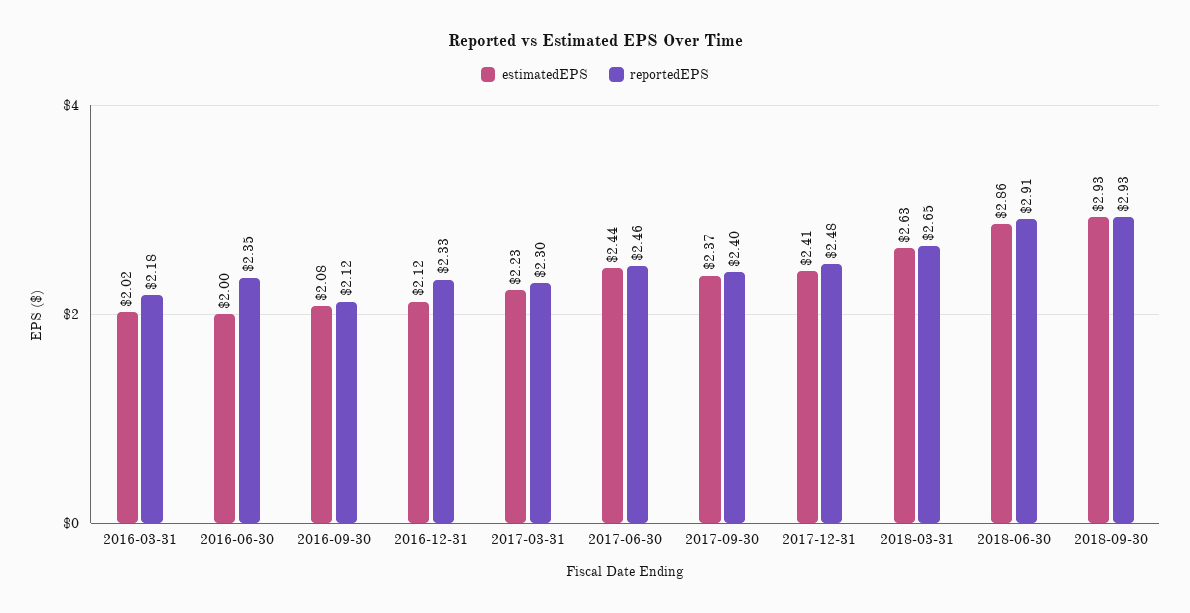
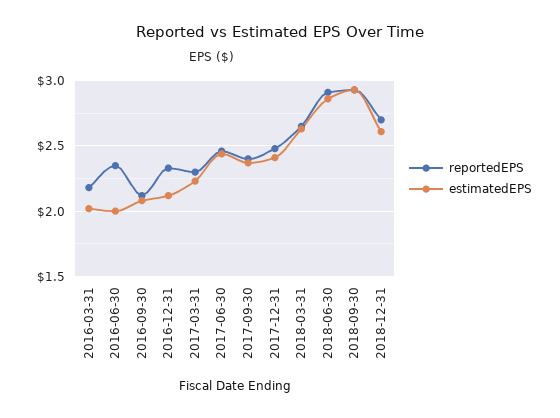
reportedEPS, 2018-12-31: none -> 2.7
estimatedEPS, 2018-12-31: none -> 2.6

